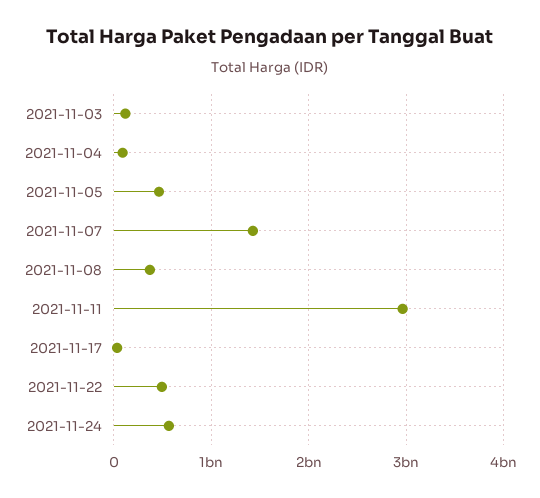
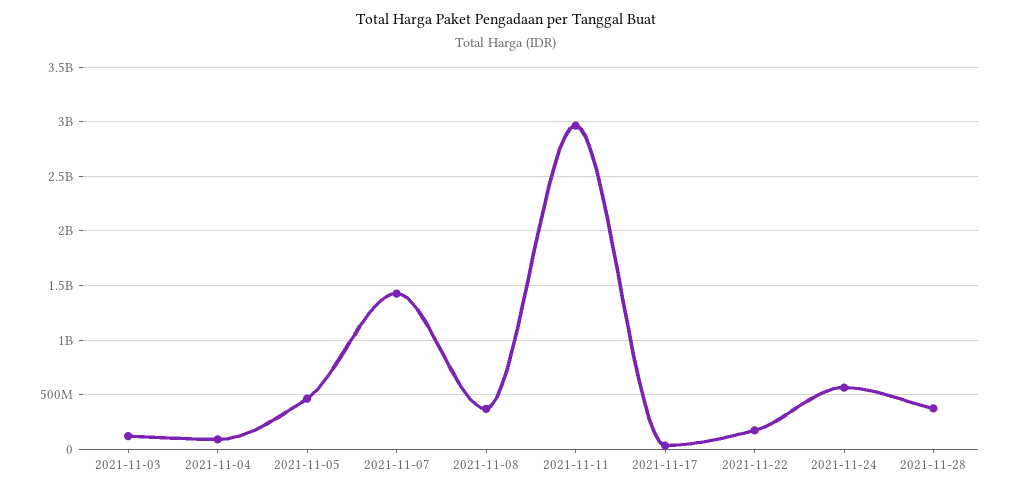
2021-11-22: 500000000 -> 200000000
2021-11-28: none -> 400000000

